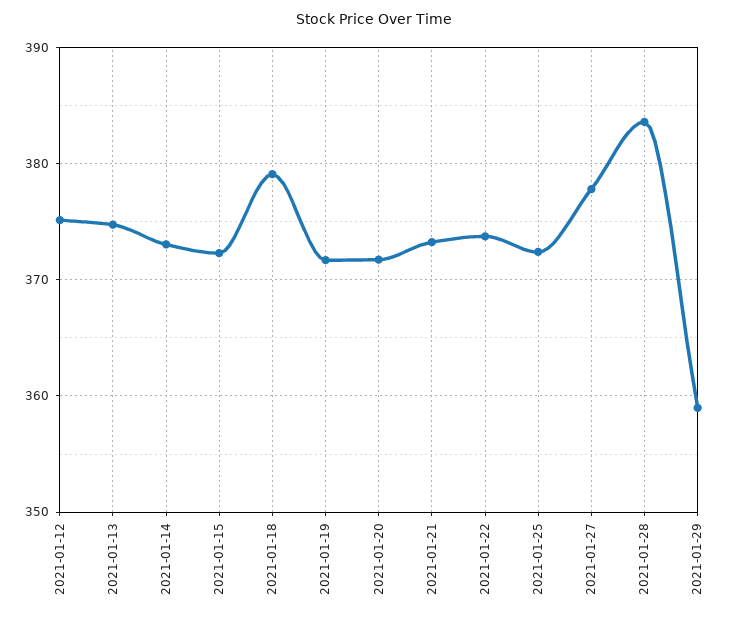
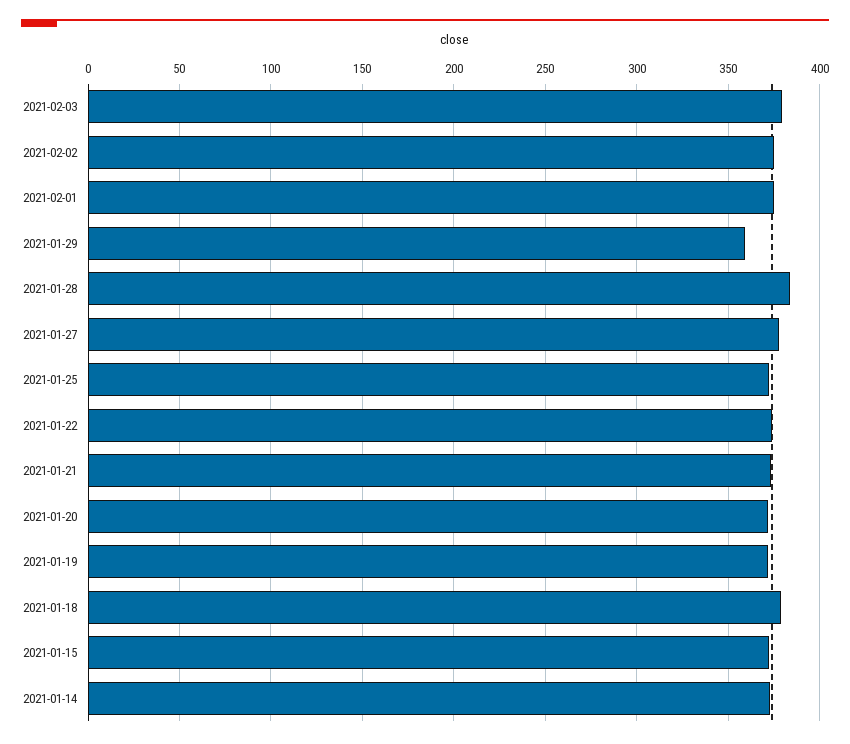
2021-01-12: 375 -> none
2021-01-13: 375 -> none
2021-02-03: none -> 380
2021-02-02: none -> 375
2021-02-01: none -> 375

